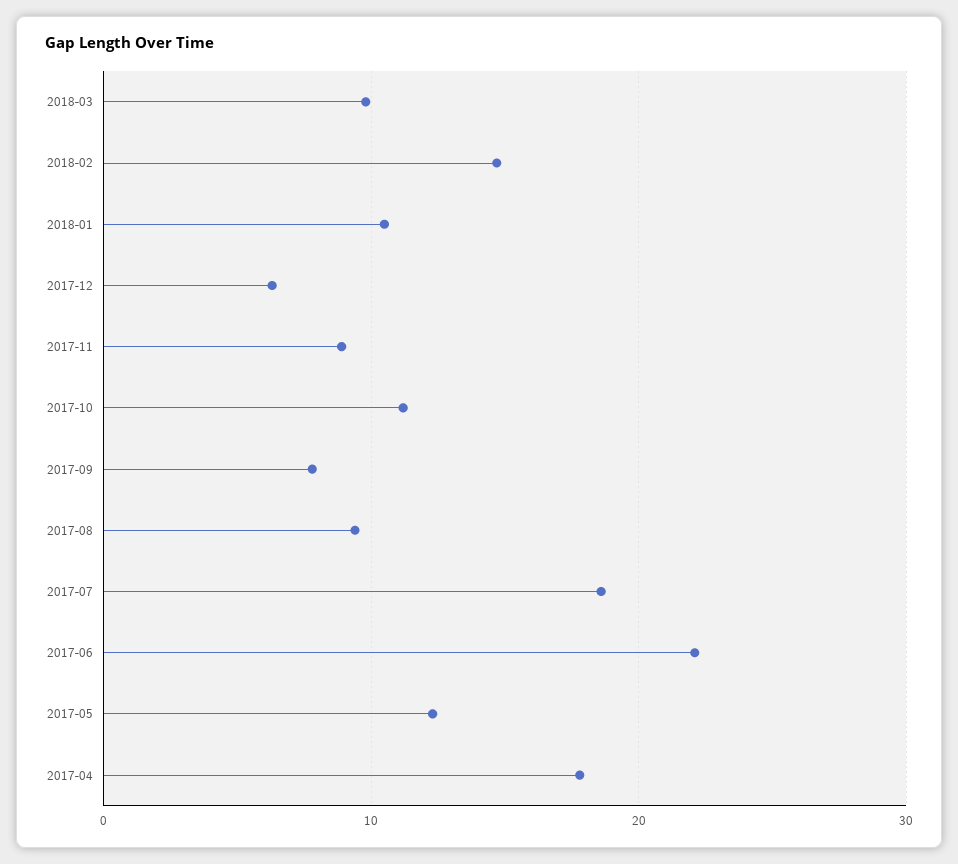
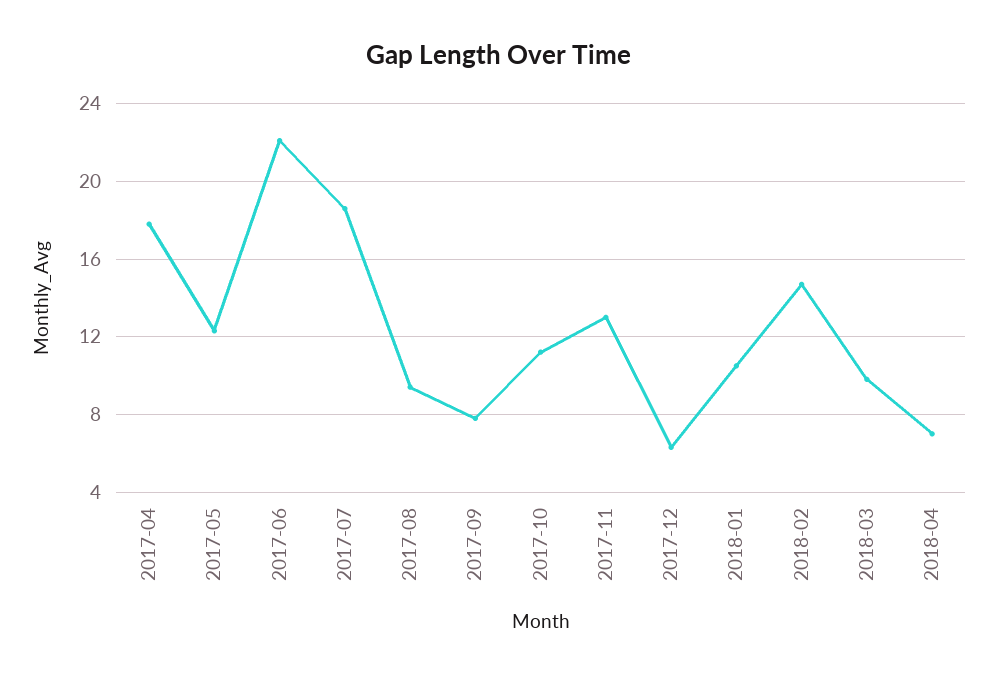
2017-11: 9 -> 13
2018-04: none -> 7

